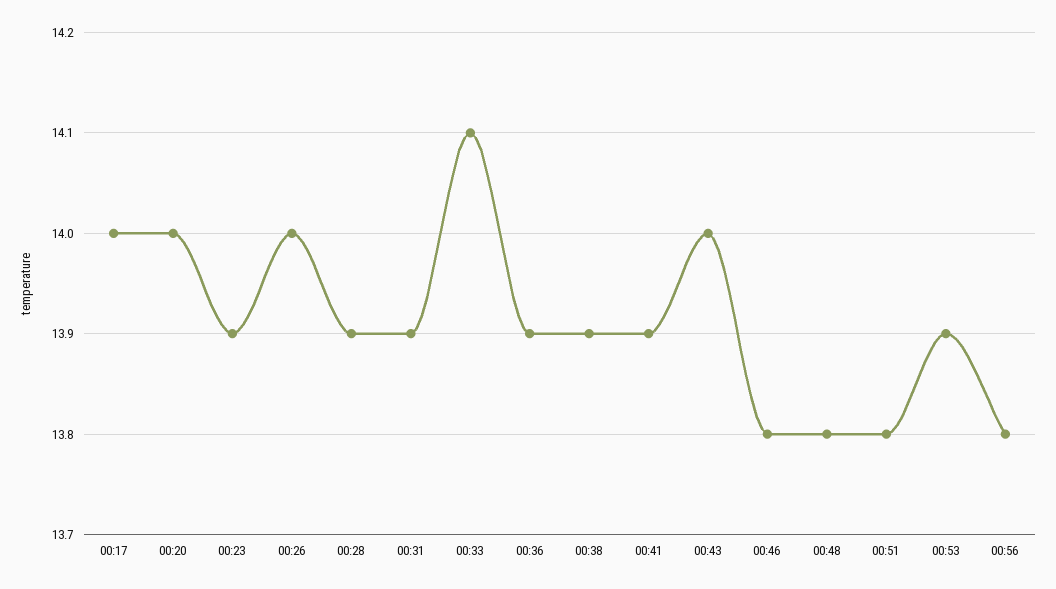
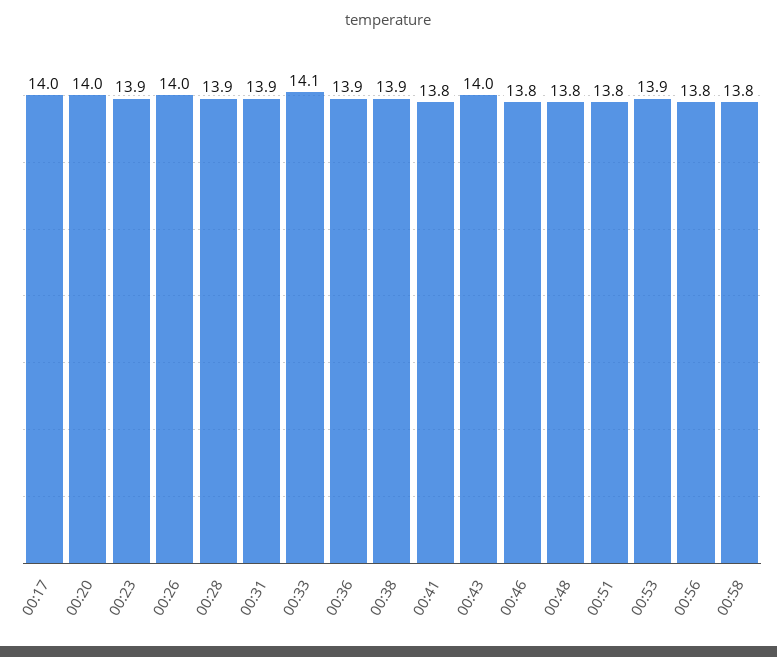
00:41: 13.9 -> 13.8
00:58: none -> 13.8

